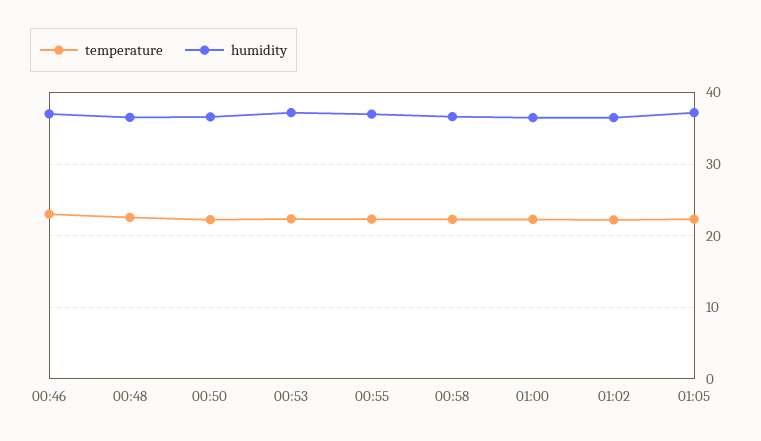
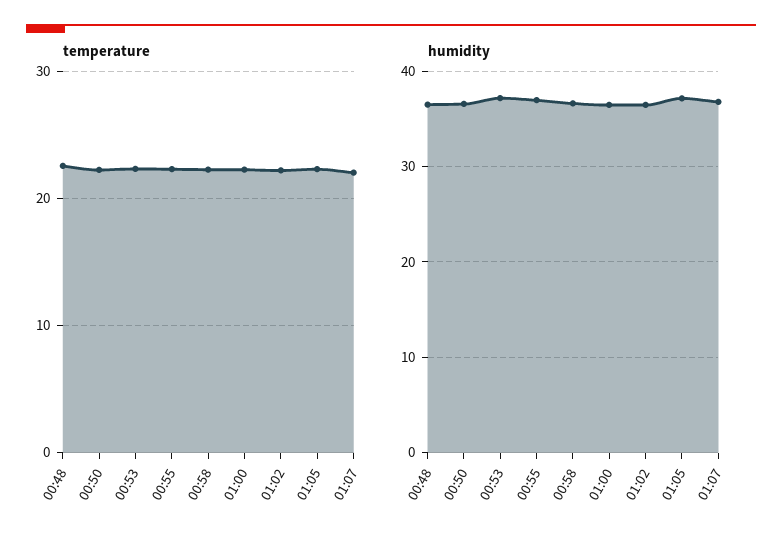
temperature, 00:46: 23 -> none
humidity, 00:46: 37 -> none
temperature, 01:07: none -> 22
humidity, 01:07: none -> 37

